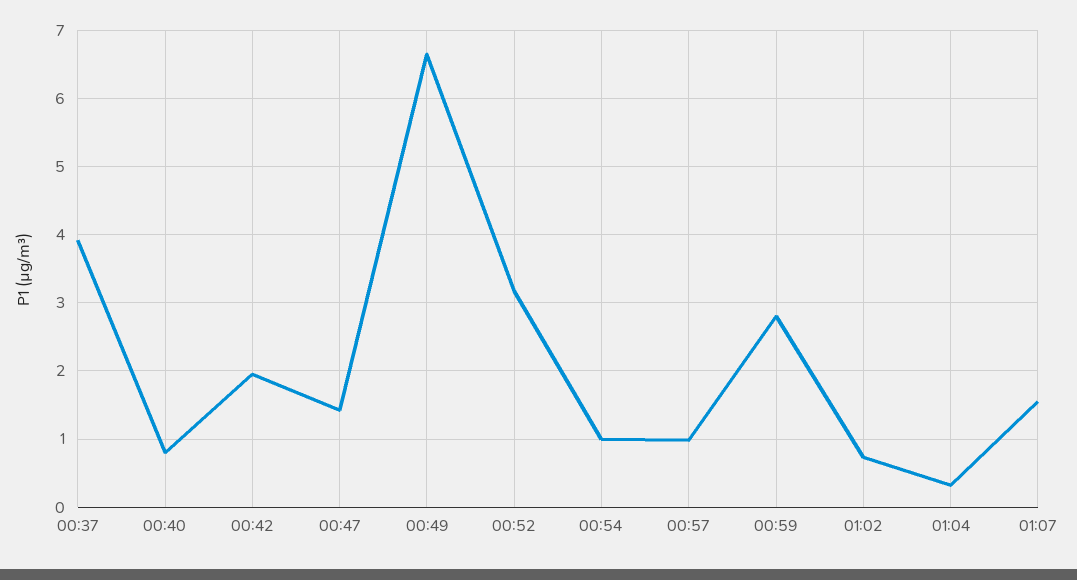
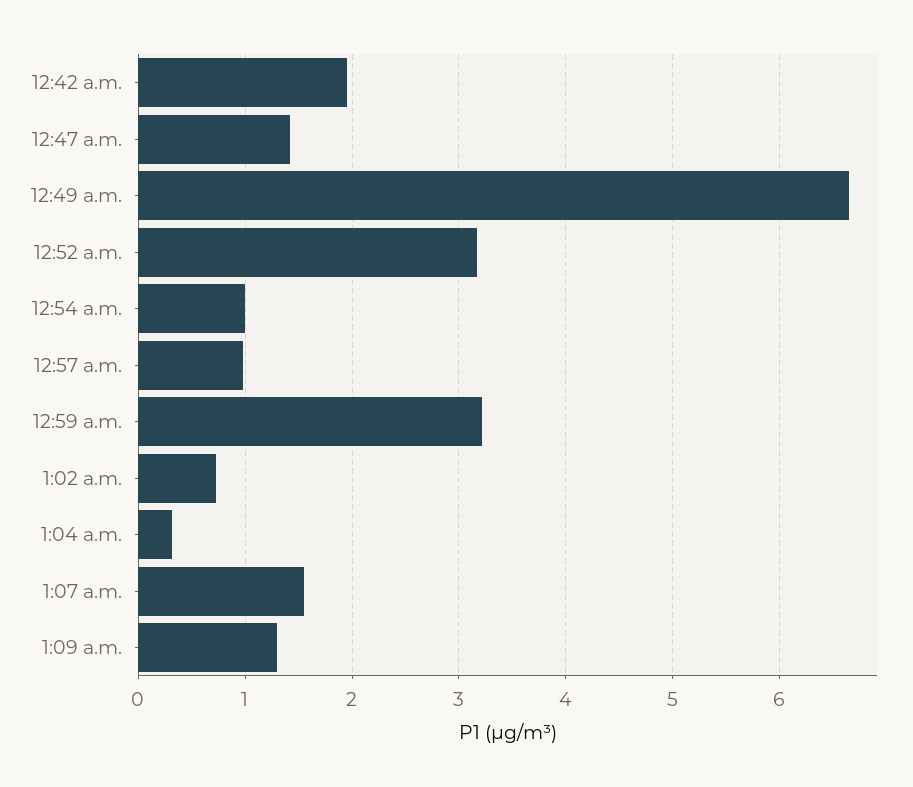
00:37: 3.9 -> none
00:40: 0.8 -> none
00:59: 2.8 -> 3.2
1:09 a.m.: none -> 1.3

